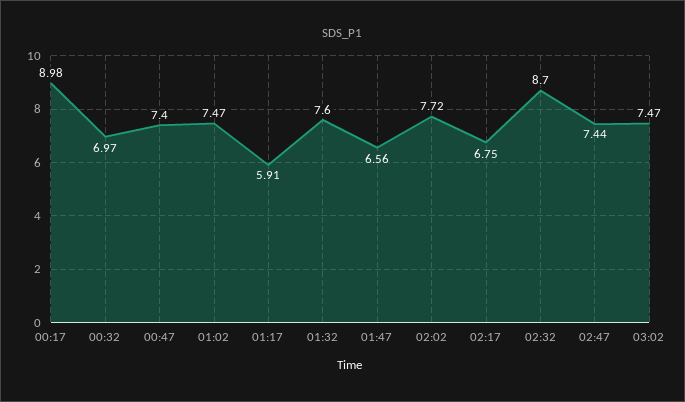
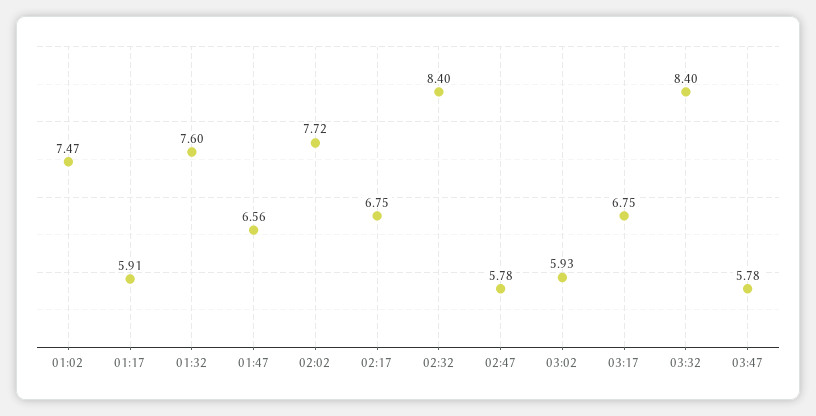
00:17: 8.98 -> none
00:32: 6.97 -> none
00:47: 7.4 -> none
02:32: 8.7 -> 8.4
02:47: 7.44 -> 5.78
03:02: 7.47 -> 5.93
03:17: none -> 6.75
03:32: none -> 8.4
03:47: none -> 5.78

